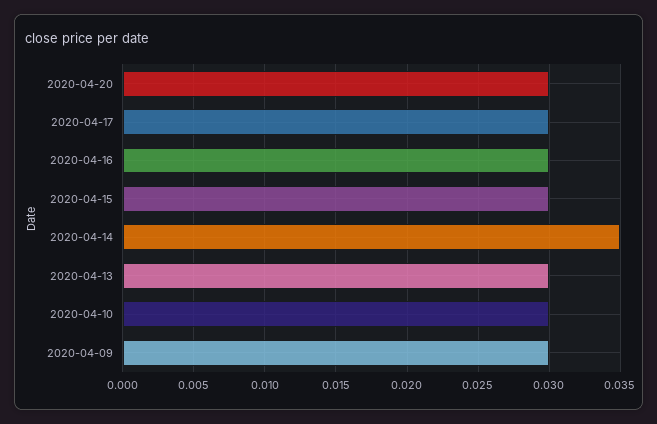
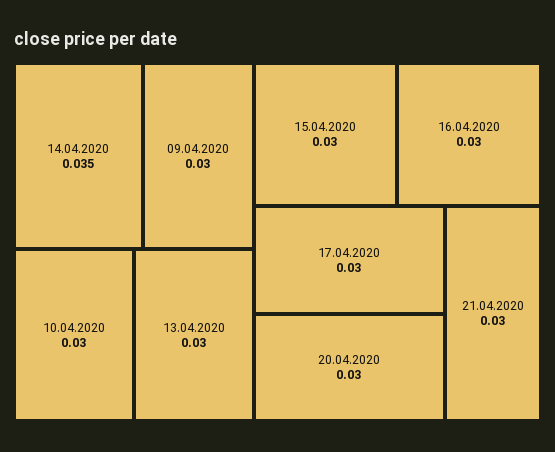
21.04.2020: none -> 0.03

